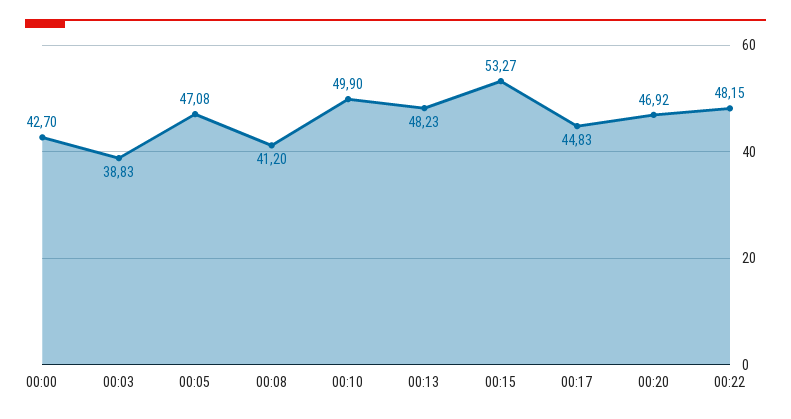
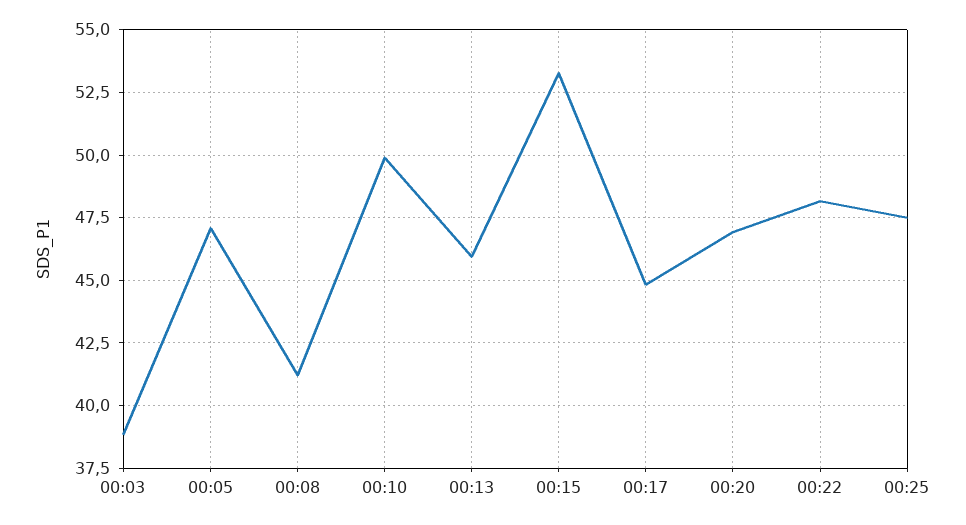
00:00: 42.7 -> none
00:13: 48.23 -> 46
00:25: none -> 47.5

